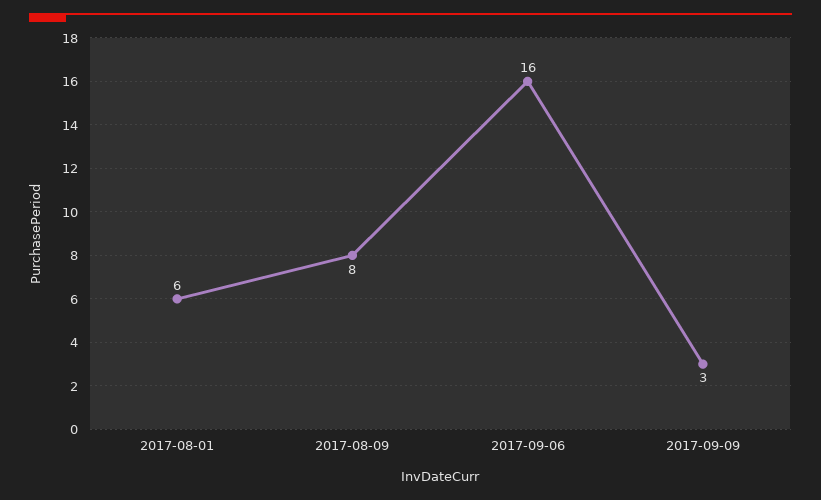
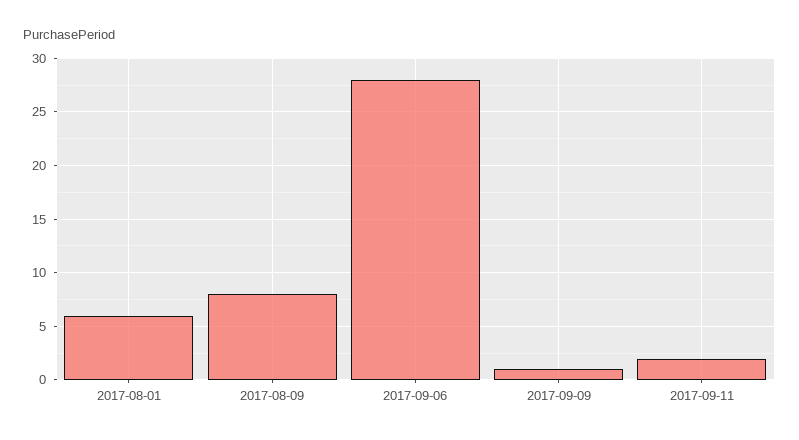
2017-09-06: 16 -> 28
2017-09-09: 3 -> 1
2017-09-11: none -> 2

